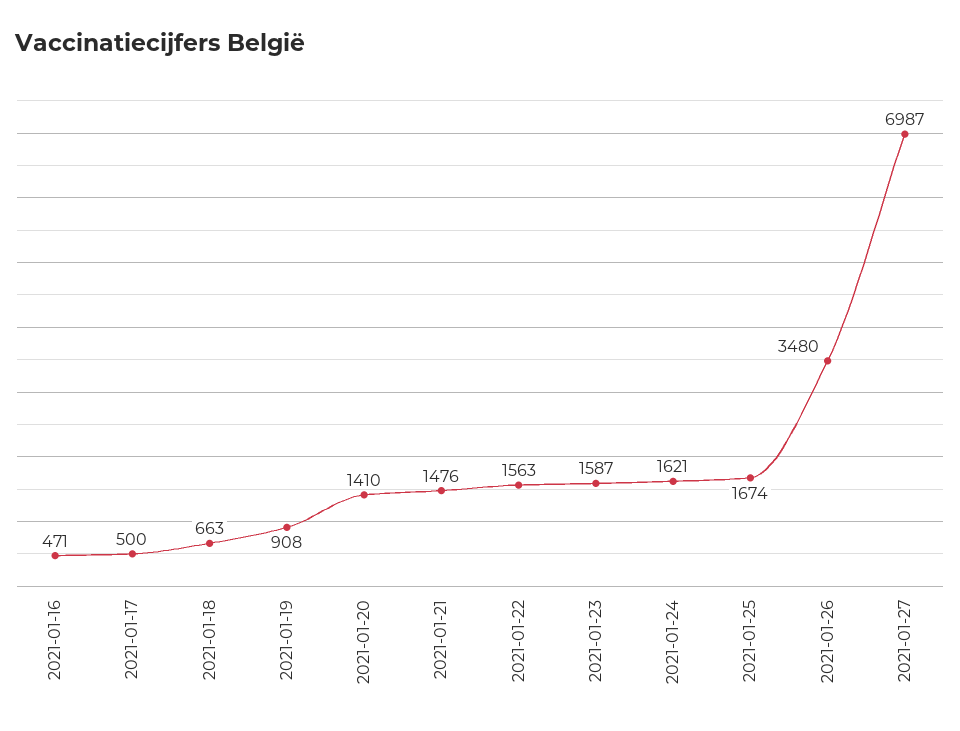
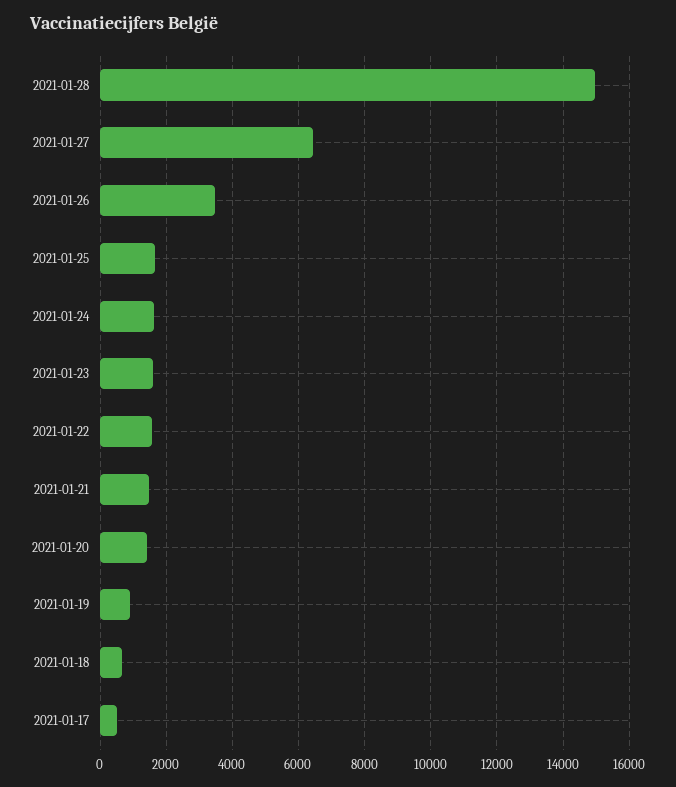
2021-01-16: 471 -> none
2021-01-27: 6987 -> 6400
2021-01-28: none -> 15000

